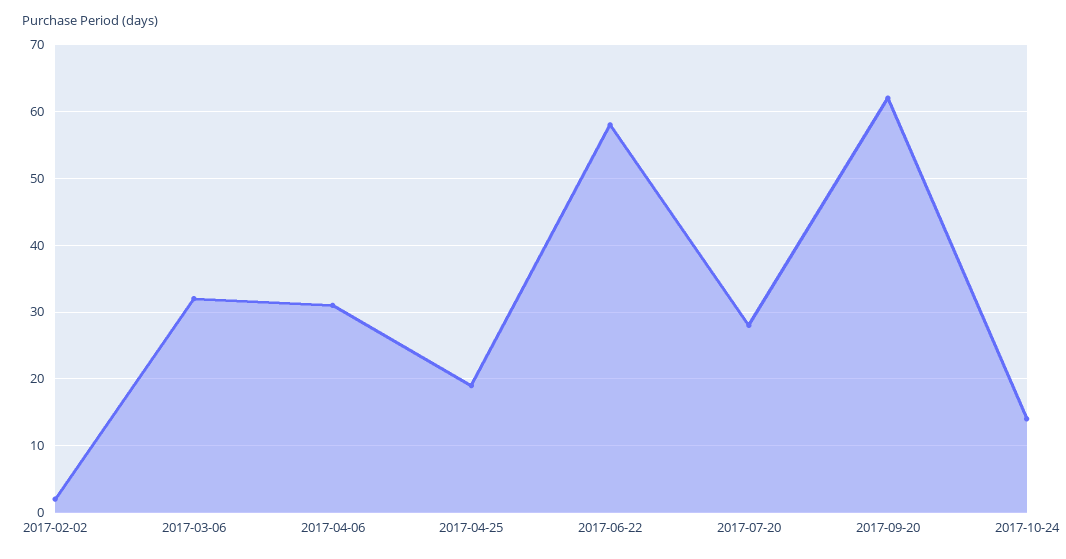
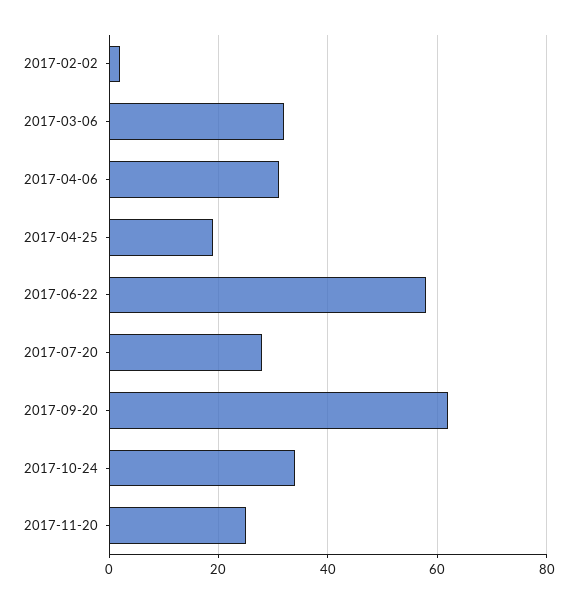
2017-10-24: 14 -> 35
2017-11-20: none -> 25

